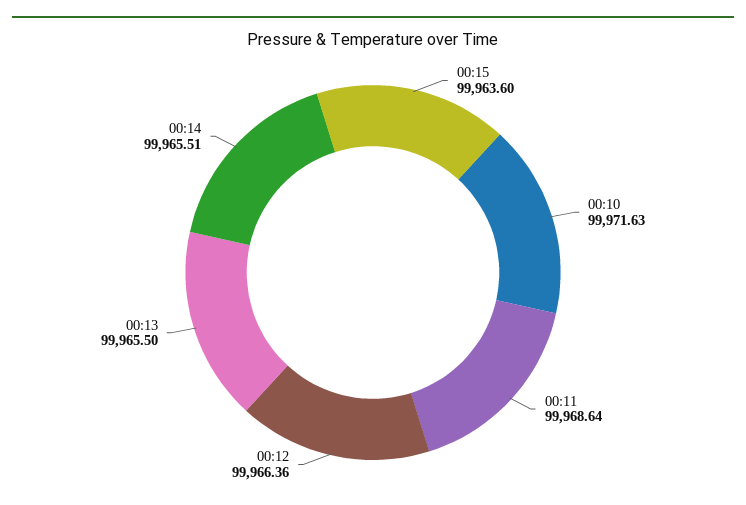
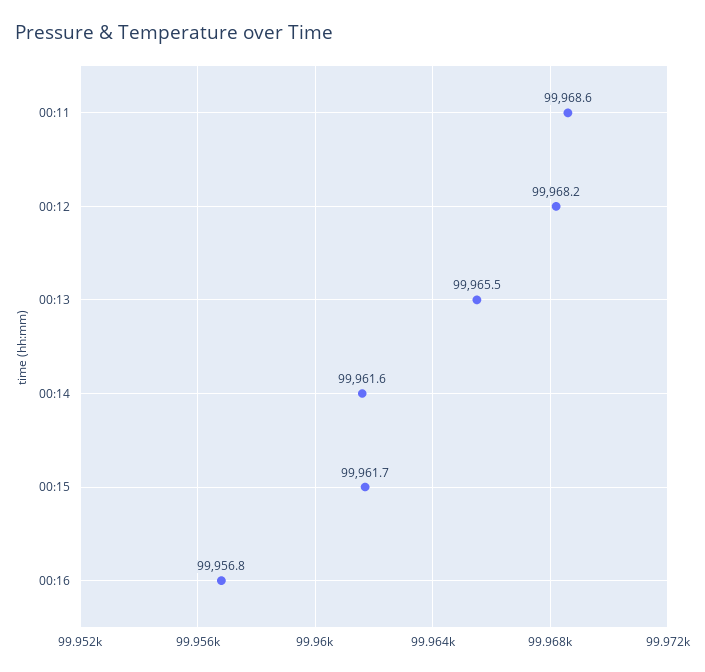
00:15: 99963.6 -> 99961.7
00:10: 99971.63 -> none
00:12: 99966.36 -> 99968.2
00:14: 99965.51 -> 99961.6
00:16: none -> 99956.8

